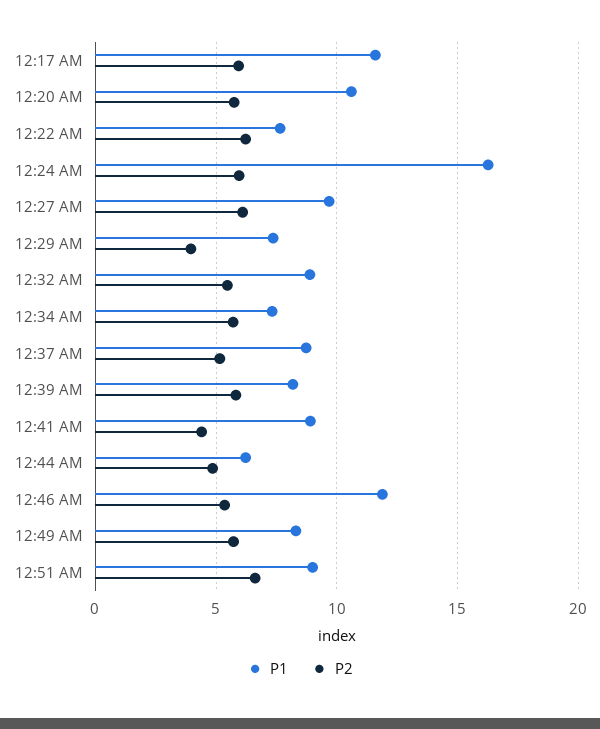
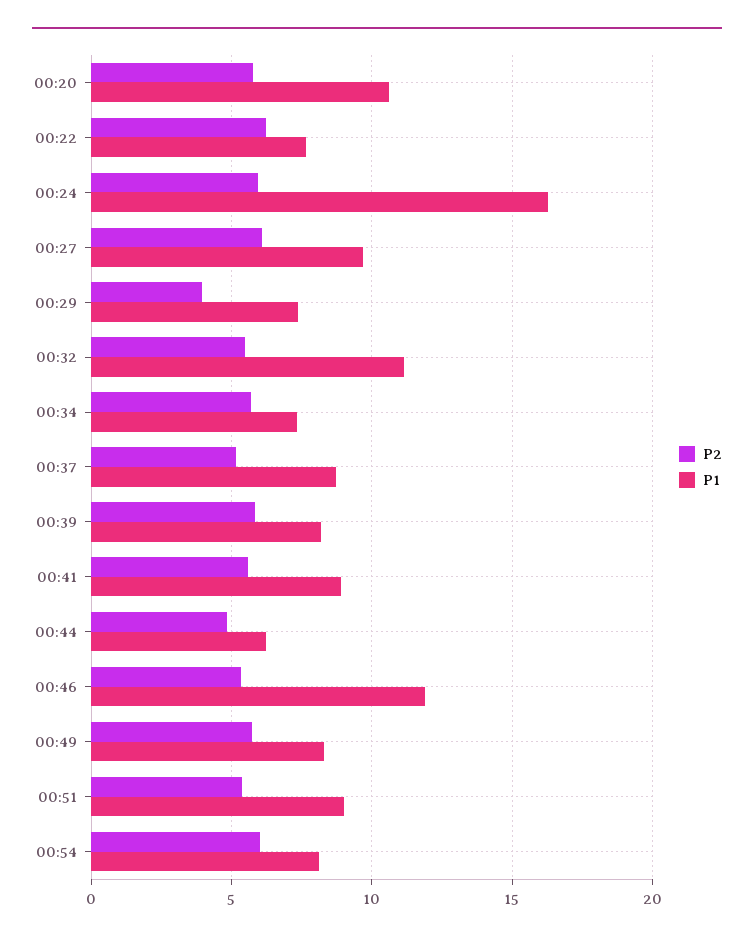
P1, 12:17 AM: 11.5 -> none
P2, 12:17 AM: 6 -> none
P1, 12:32 AM: 9 -> 11
P2, 12:41 AM: 4.5 -> 5.5
P2, 12:51 AM: 6.5 -> 5.5
P2, 00:54: none -> 6
P1, 00:54: none -> 8

